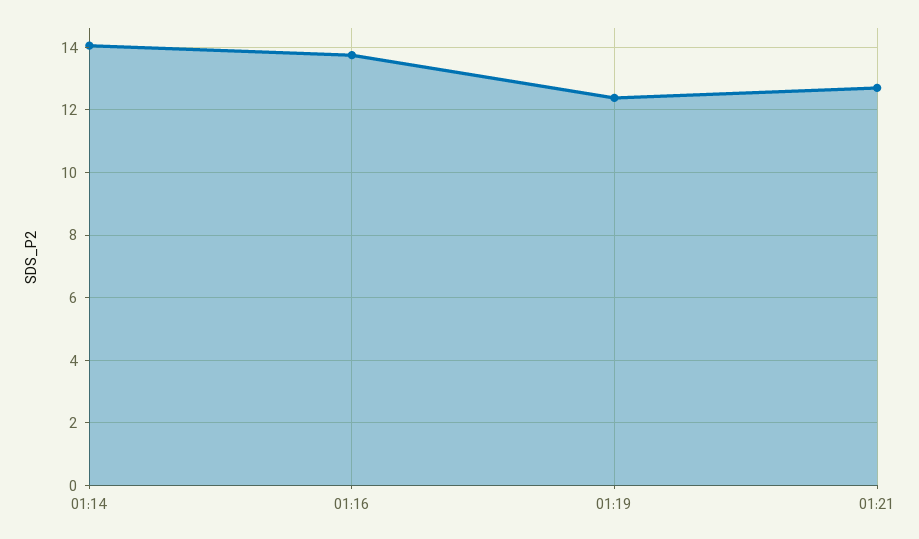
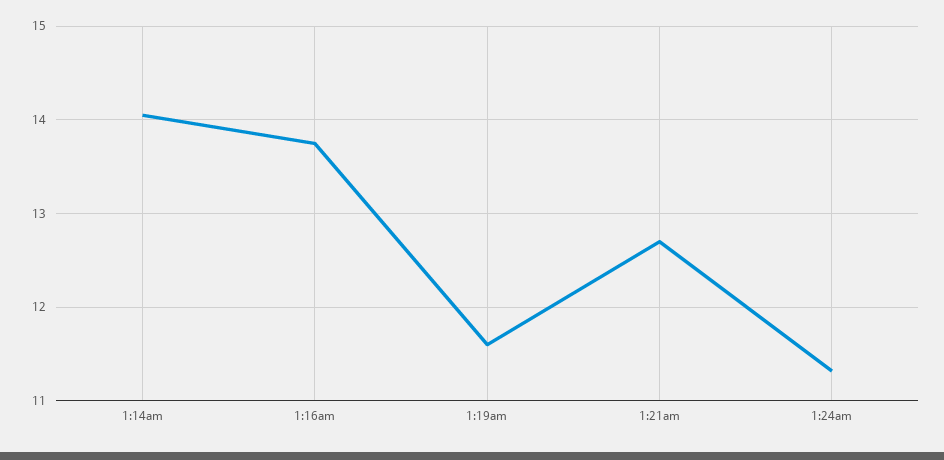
01:19: 12.4 -> 11.6
1:24am: none -> 11.3

